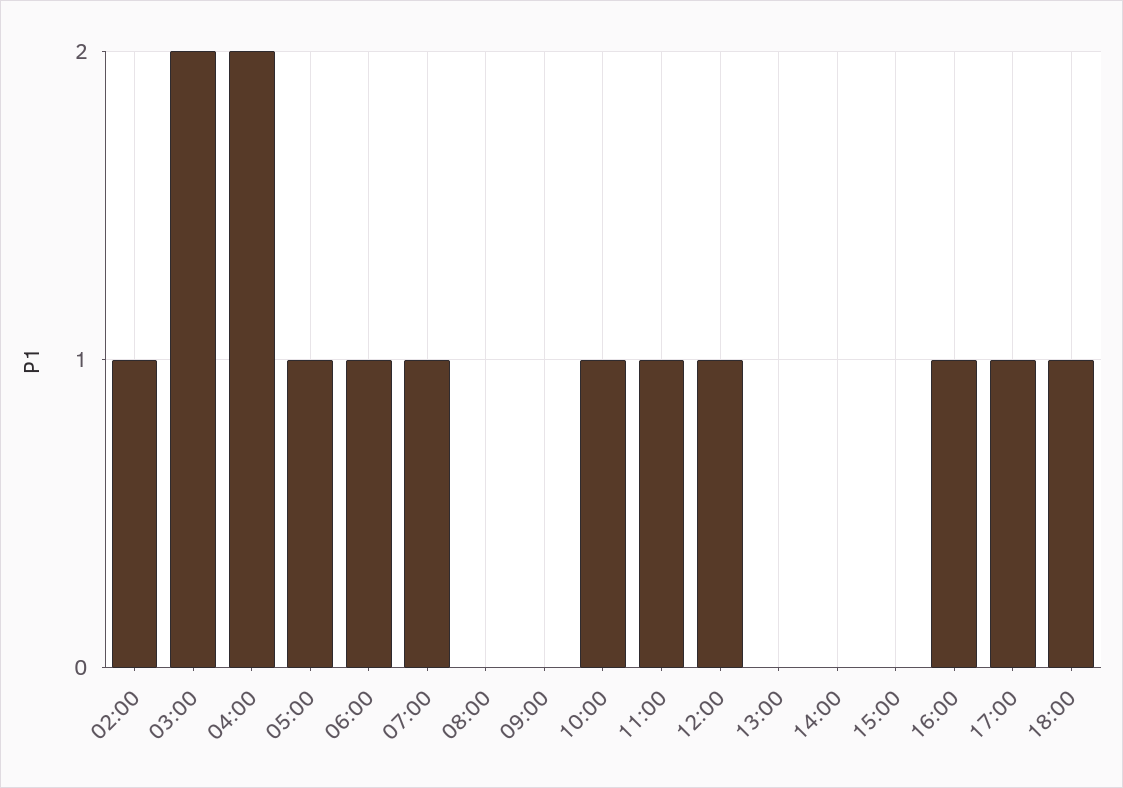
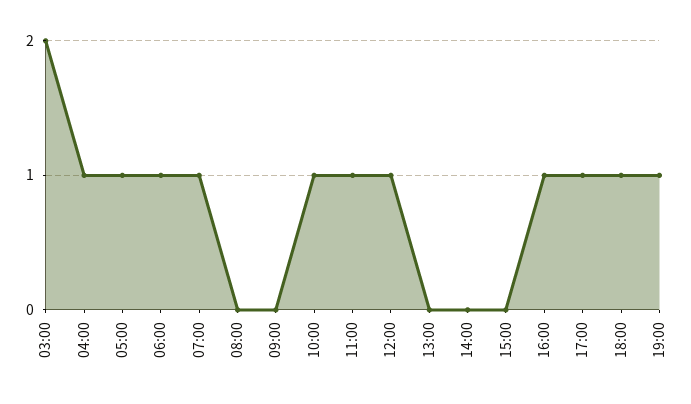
02:00: 1 -> none
04:00: 2 -> 1
19:00: none -> 1

